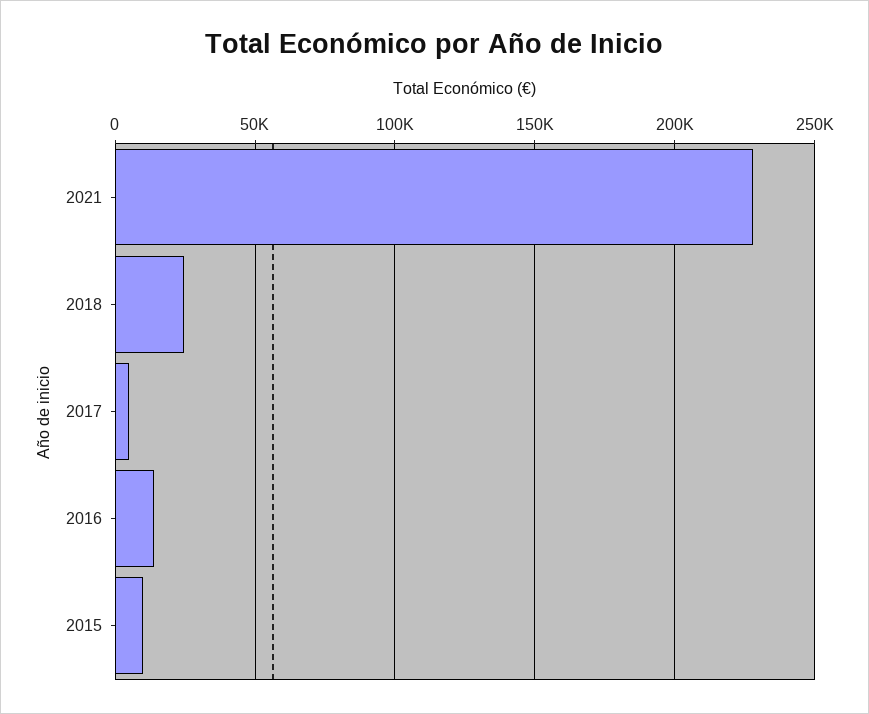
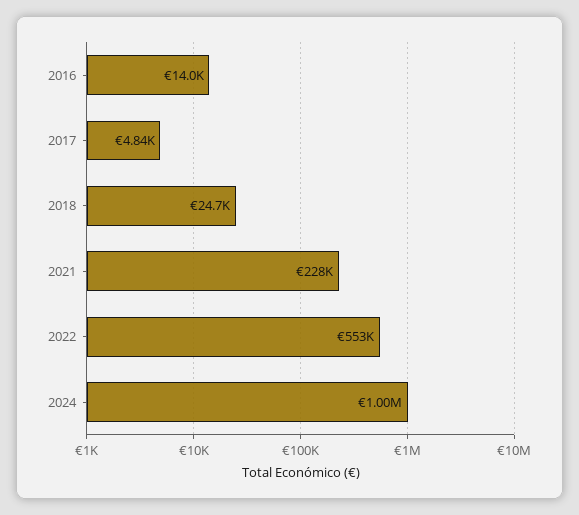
2015: 10000 -> none
2022: none -> 553000
2024: none -> 1000000

